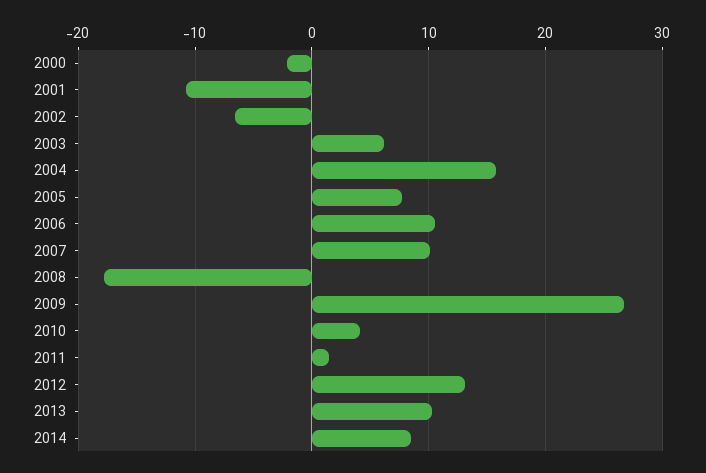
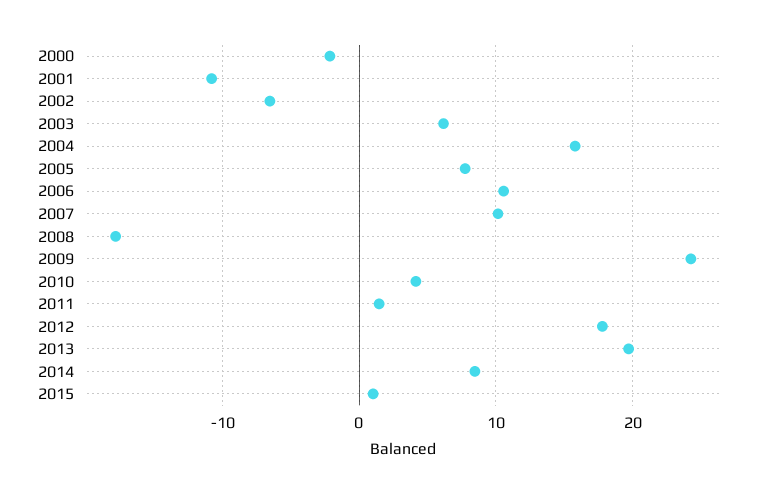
2009: 27 -> 24
2012: 13 -> 18
2013: 10 -> 20
2015: none -> 1

